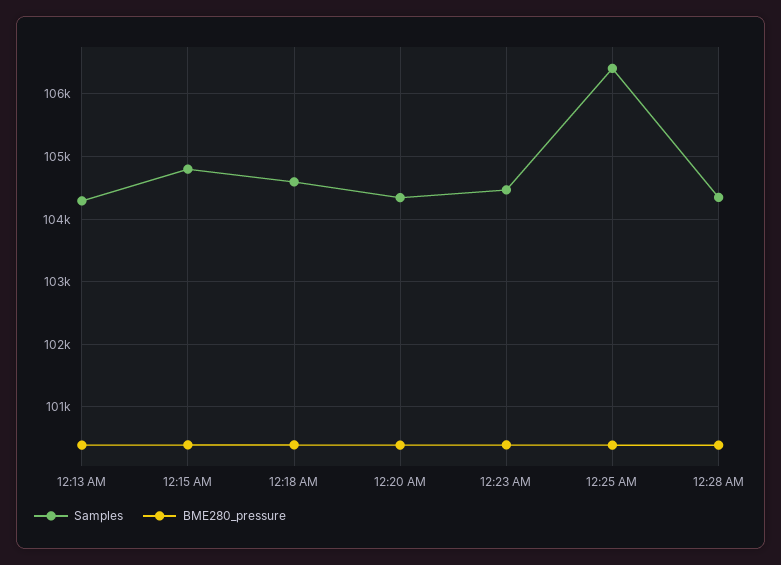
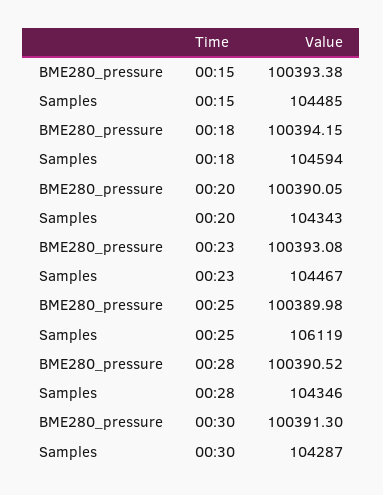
Samples, 12:13 AM: 104300 -> none
BME280_pressure, 12:13 AM: 100400 -> none
Samples, 12:15 AM: 104800 -> 104485
Samples, 12:25 AM: 106400 -> 106119
BME280_pressure, 00:30: none -> 100391.3
Samples, 00:30: none -> 104287

